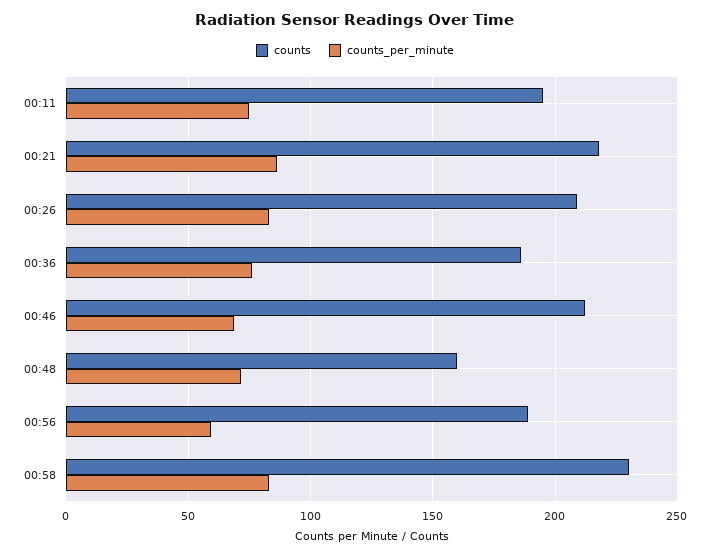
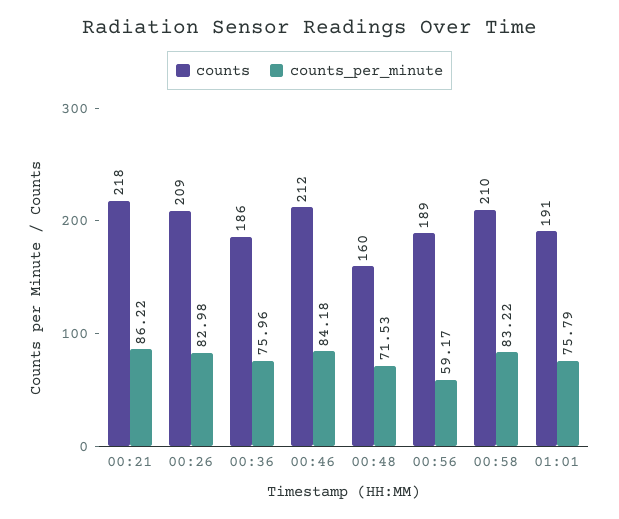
counts, 00:11: 195 -> none
counts_per_minute, 00:11: 75 -> none
counts_per_minute, 00:46: 70 -> 84.18
counts, 00:58: 230 -> 210
counts, 01:01: none -> 191
counts_per_minute, 01:01: none -> 75.79

